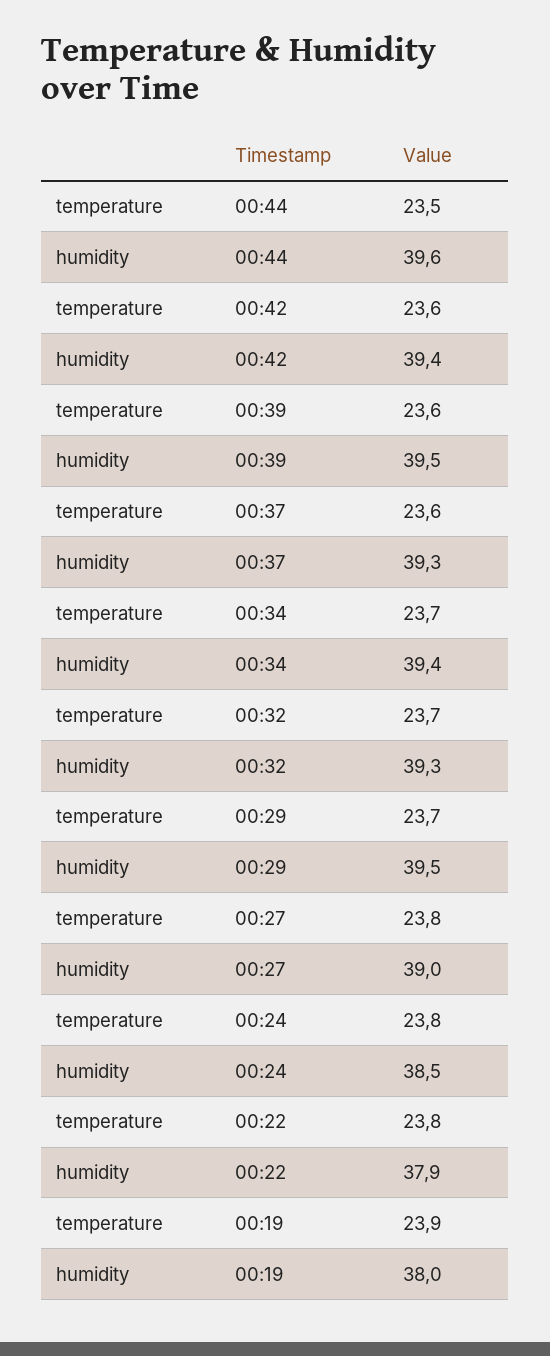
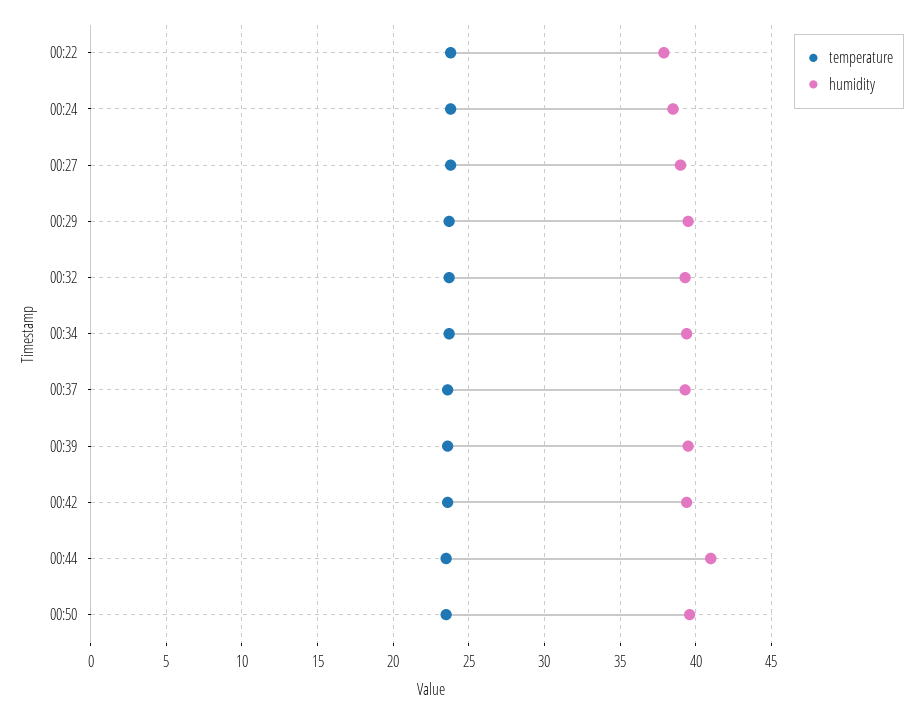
humidity, 00:44: 39.6 -> 41
temperature, 00:19: 23.9 -> none
humidity, 00:19: 38 -> none
temperature, 00:50: none -> 23.5
humidity, 00:50: none -> 39.5

